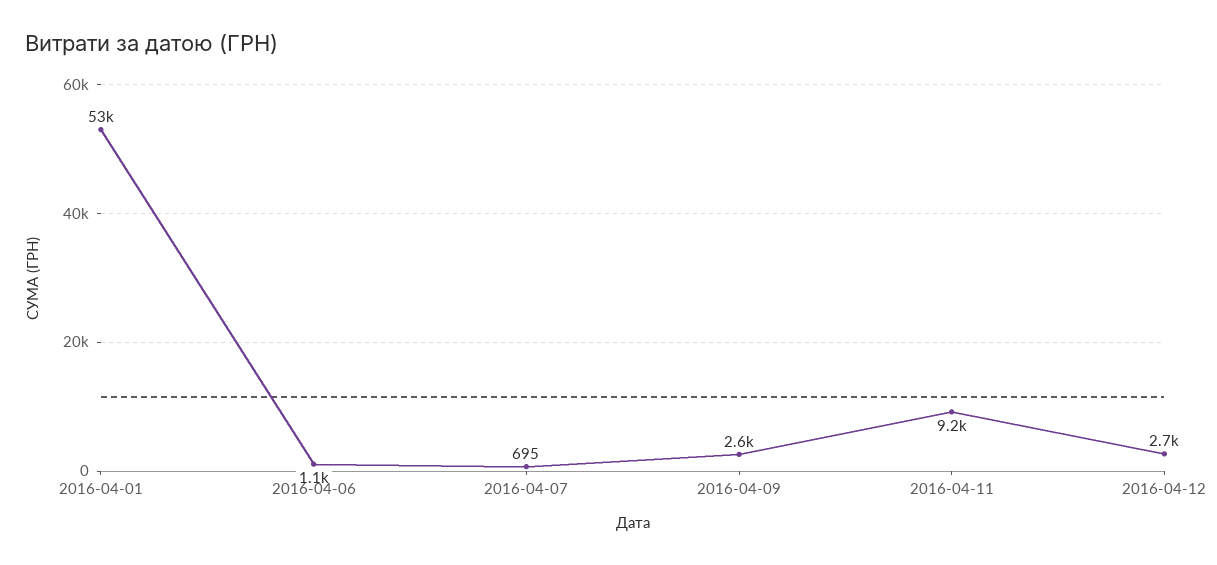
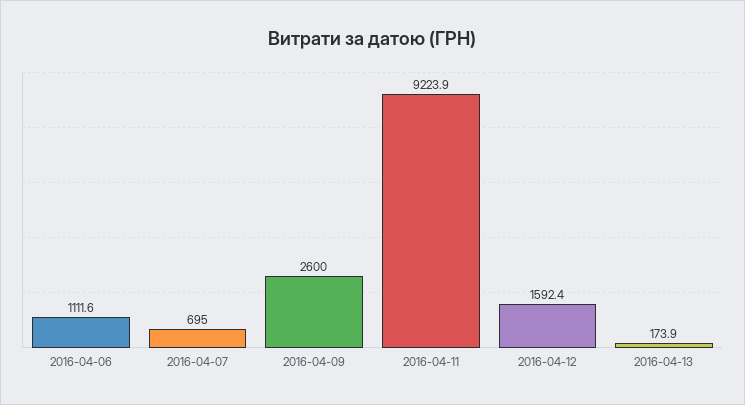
2016-04-01: 53000 -> none
2016-04-12: 2700 -> 1592.4
2016-04-13: none -> 173.9

